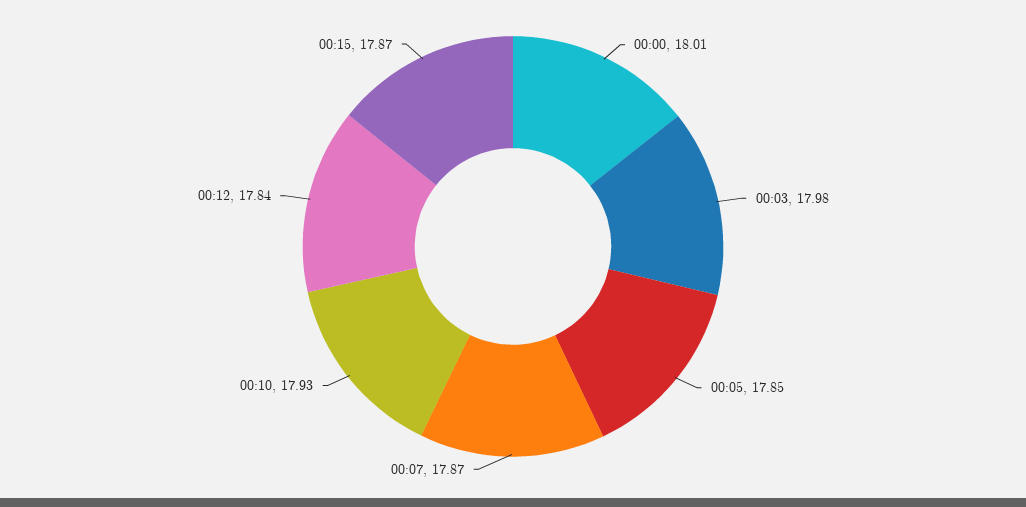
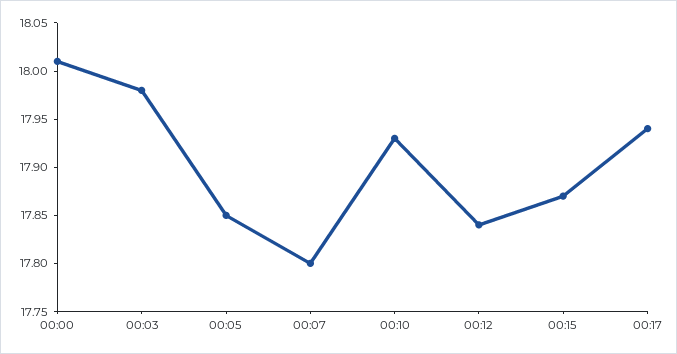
00:07: 17.87 -> 17.8
00:17: none -> 17.94

